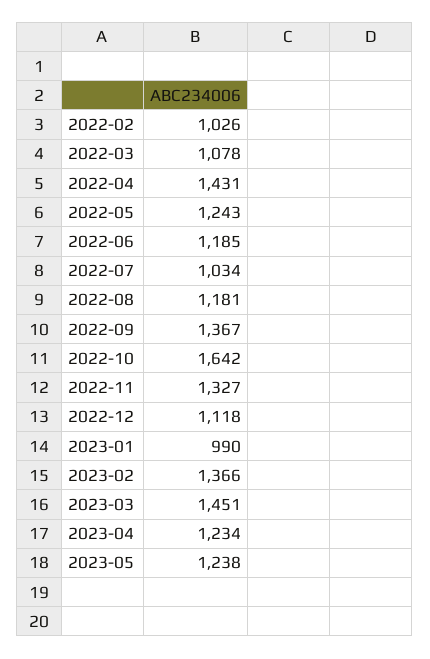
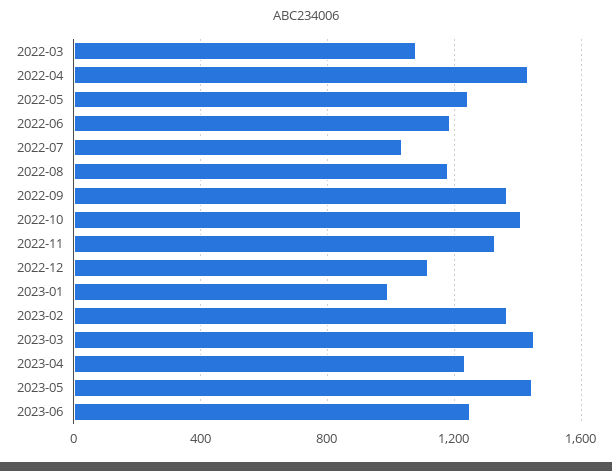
2022-02: 1026 -> none
2022-10: 1642 -> 1400
2023-05: 1238 -> 1450
2023-06: none -> 1250

